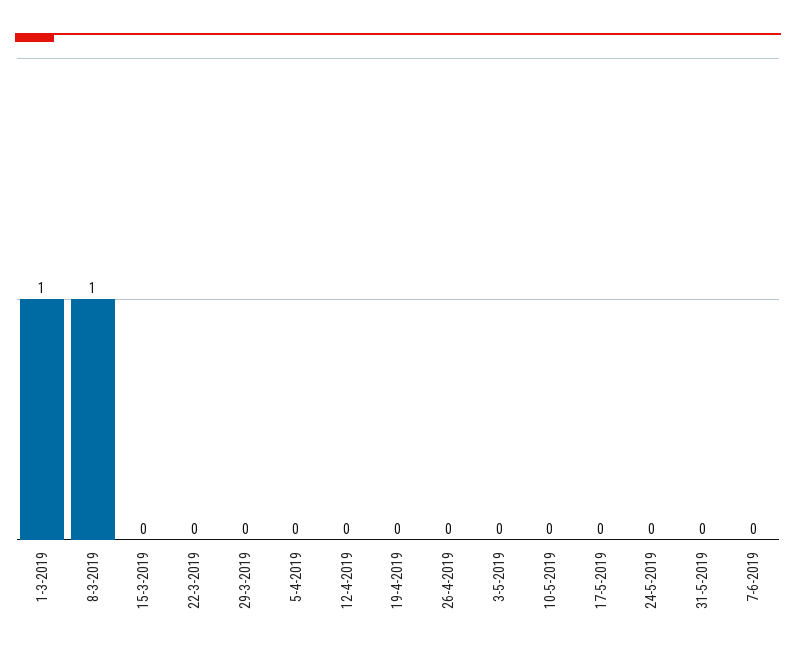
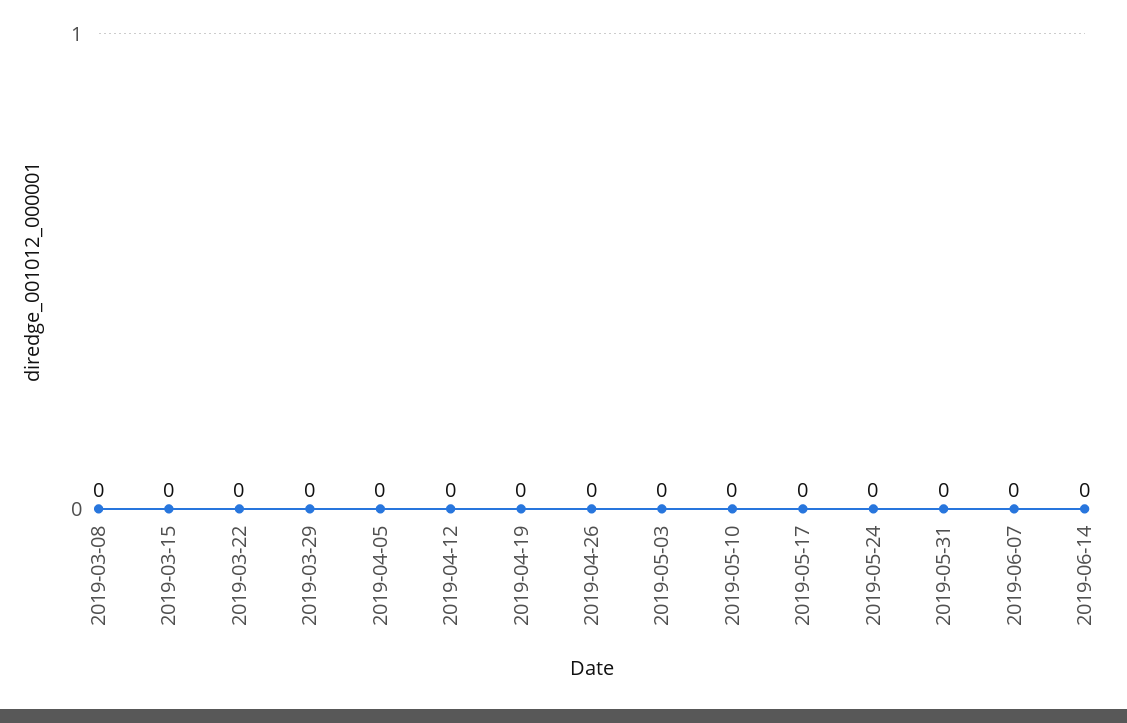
1-3-2019: 1 -> none
8-3-2019: 1 -> 0
2019-06-14: none -> 0

